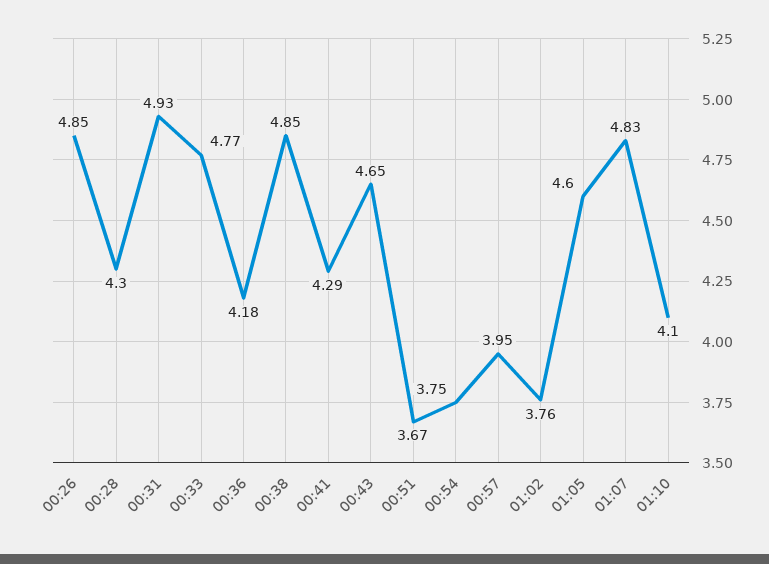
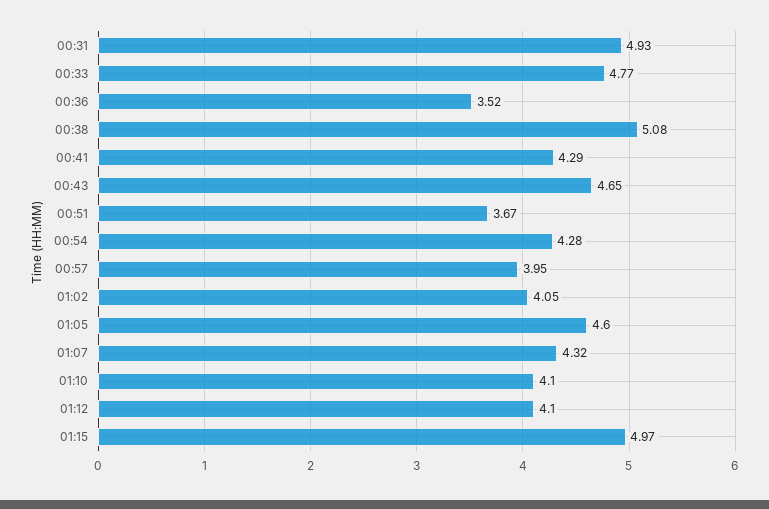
00:26: 4.85 -> none
00:28: 4.3 -> none
00:36: 4.18 -> 3.52
00:38: 4.85 -> 5.08
00:54: 3.75 -> 4.28
01:02: 3.76 -> 4.05
01:07: 4.83 -> 4.32
01:12: none -> 4.1
01:15: none -> 4.97

